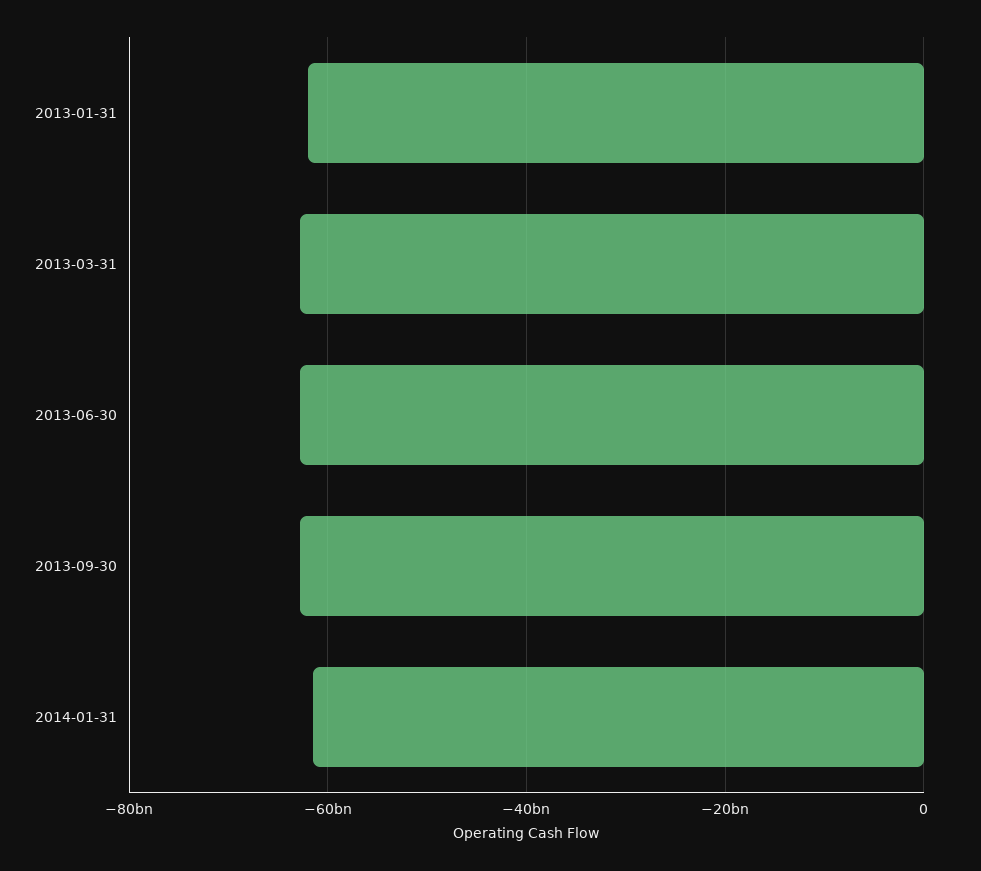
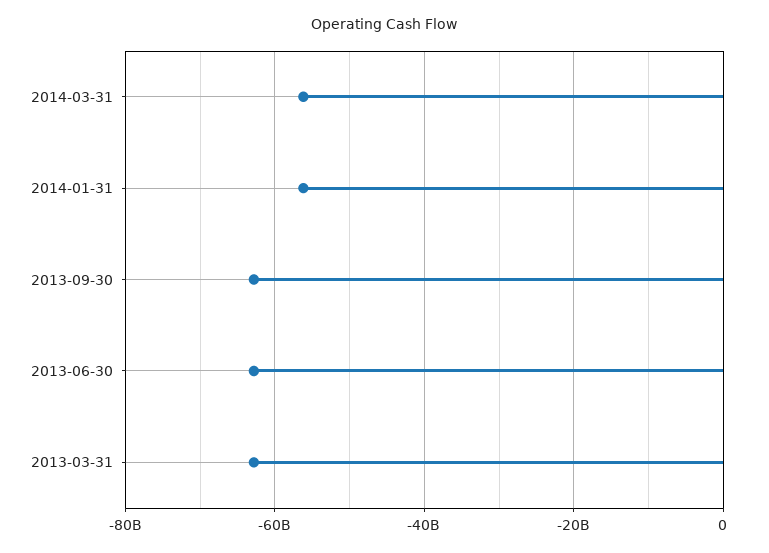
2013-01-31: -62000000000 -> none
2014-01-31: -62000000000 -> -56000000000
2014-03-31: none -> -56000000000

